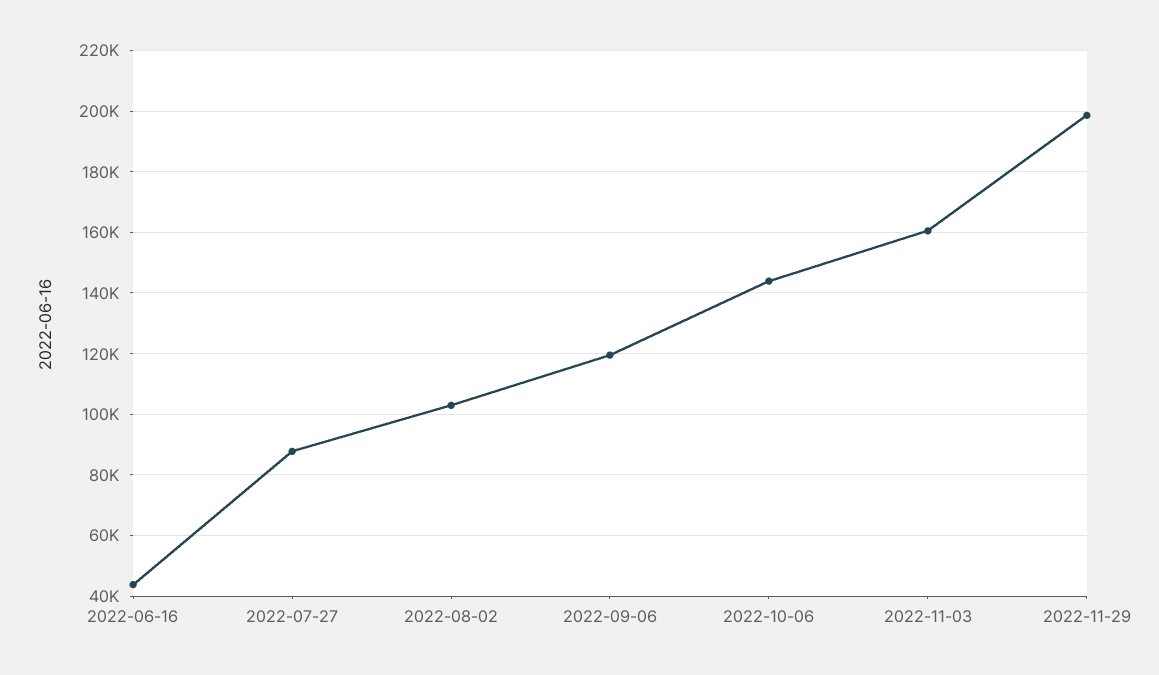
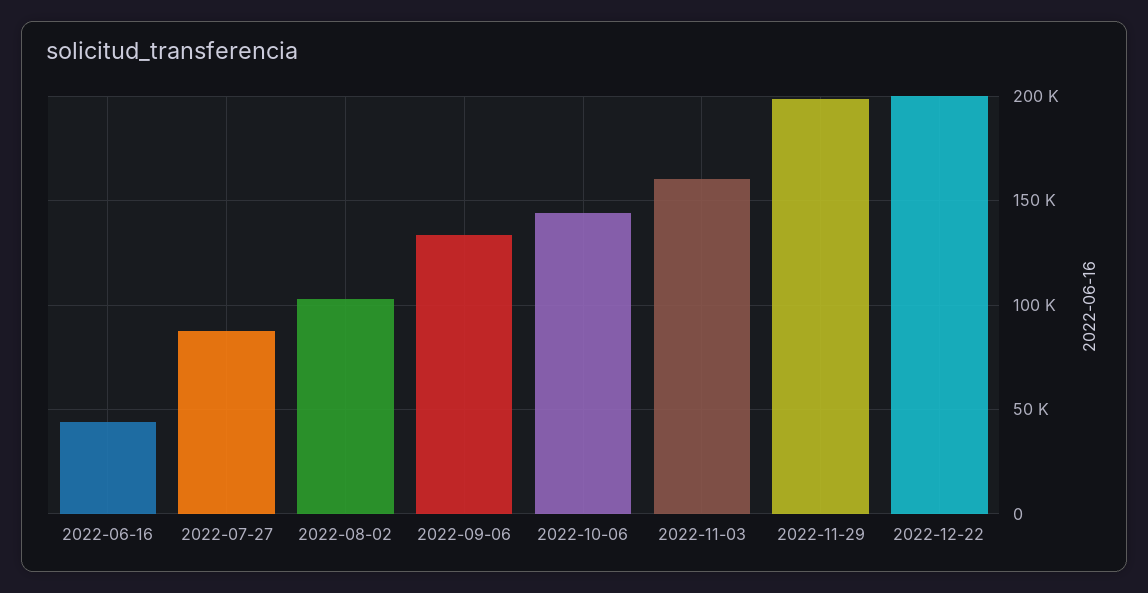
2022-09-06: 120000 -> 135000
2022-12-22: none -> 200000

